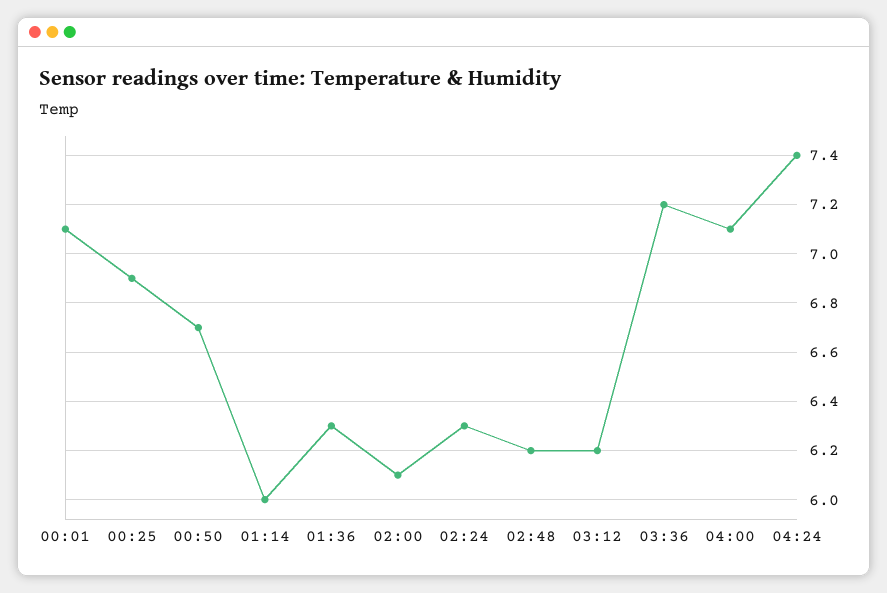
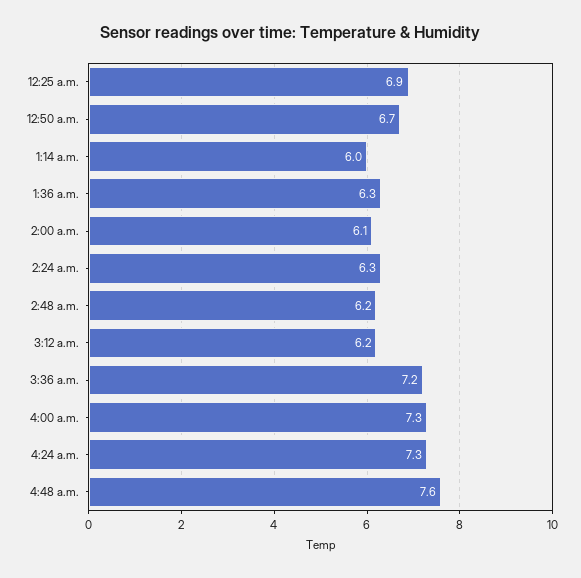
00:01: 7.1 -> none
04:00: 7.1 -> 7.3
04:24: 7.4 -> 7.3
4:48 a.m.: none -> 7.6

